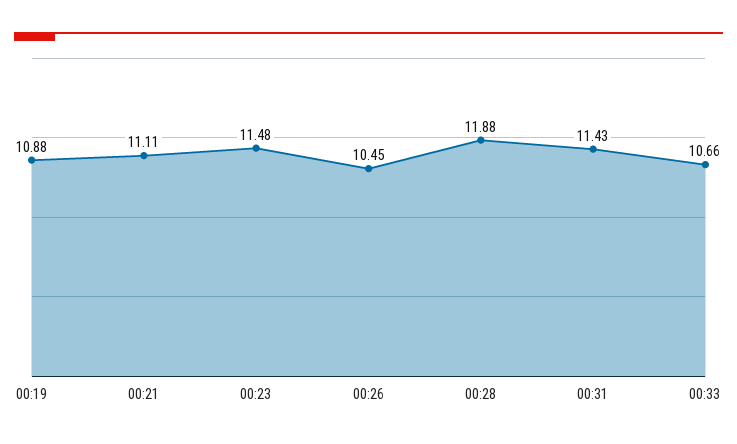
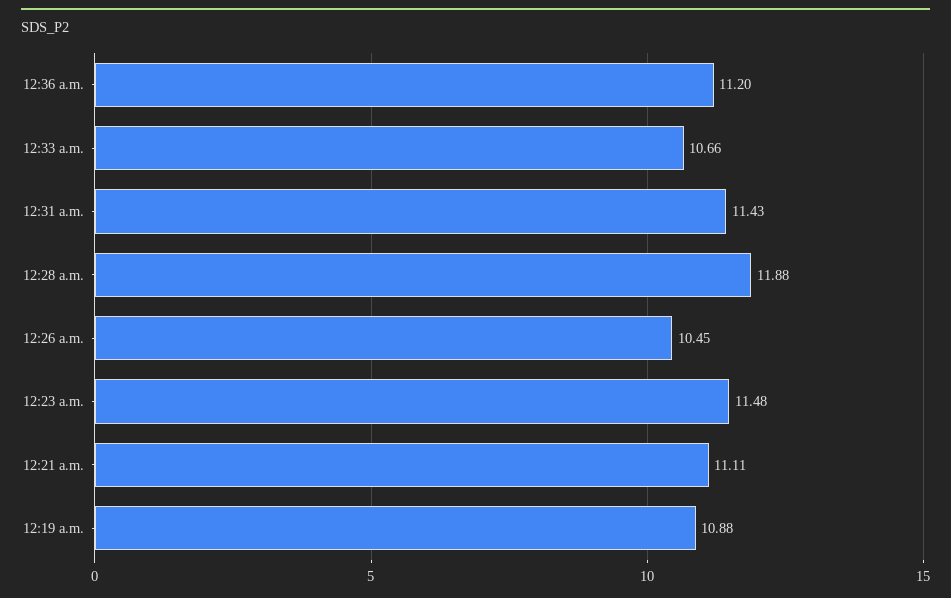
12:36 a.m.: none -> 11.2

